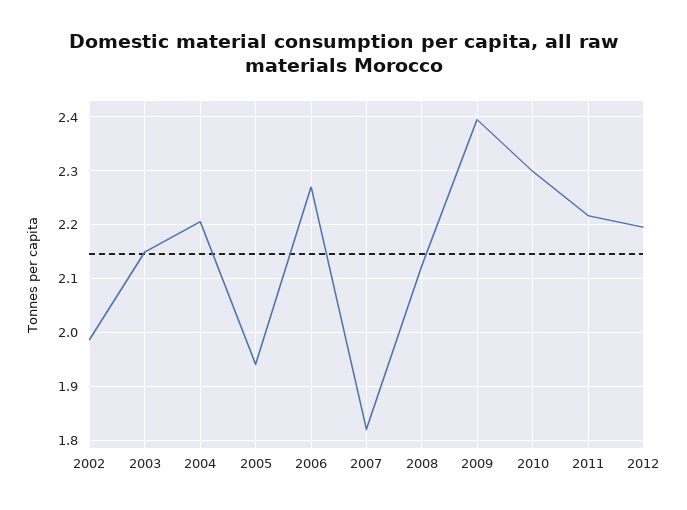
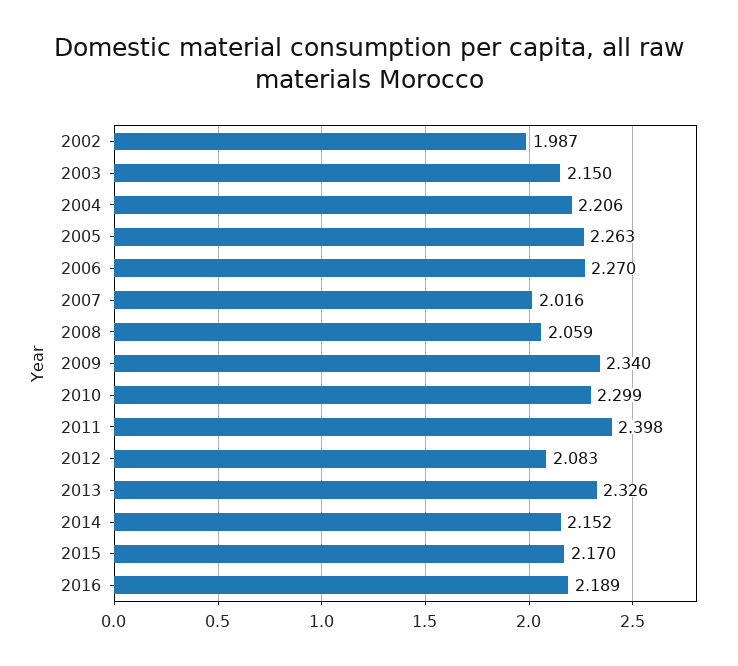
2005: 1.94 -> 2.263
2007: 1.82 -> 2.016
2008: 2.12 -> 2.059
2009: 2.4 -> 2.34
2011: 2.22 -> 2.398
2012: 2.2 -> 2.083
2013: none -> 2.326
2014: none -> 2.152
2015: none -> 2.17
2016: none -> 2.189

